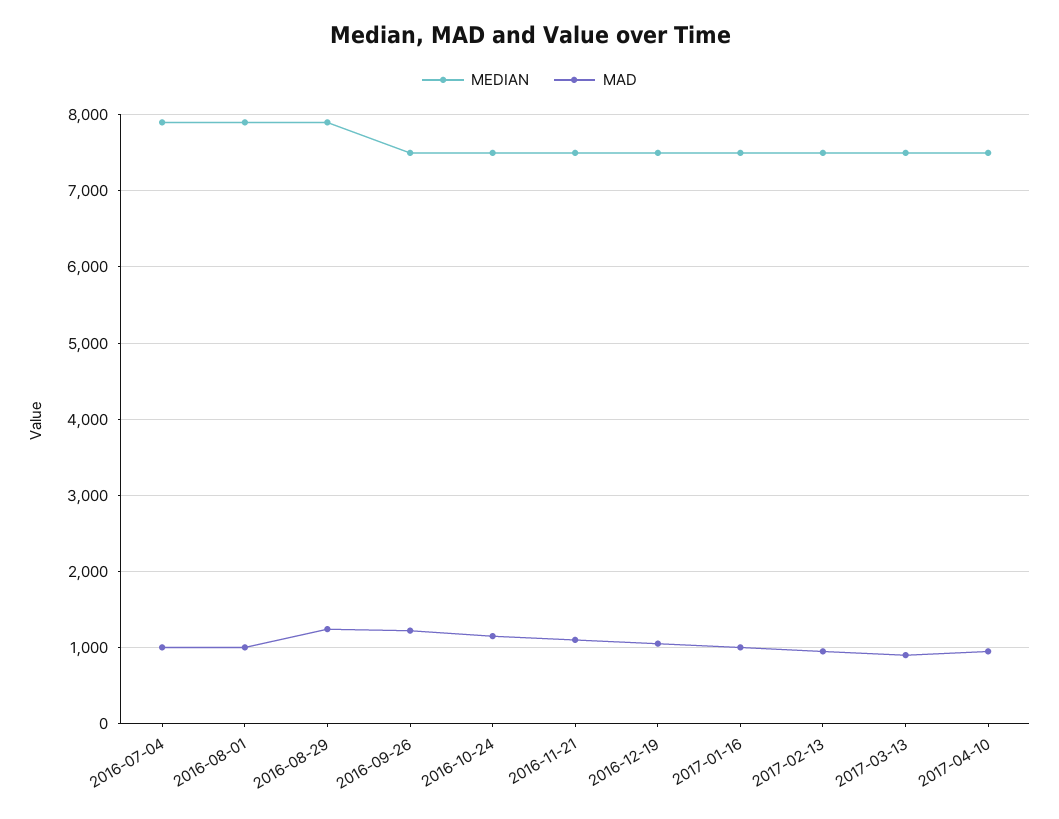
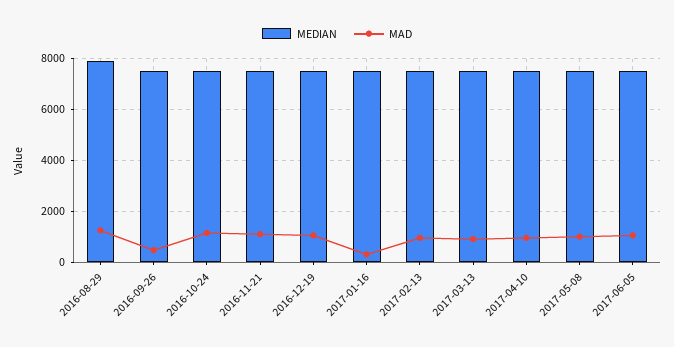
MEDIAN, 2016-07-04: 7900 -> none
MAD, 2016-07-04: 1000 -> none
MEDIAN, 2016-08-01: 7900 -> none
MAD, 2016-08-01: 1000 -> none
MAD, 2016-09-26: 1200 -> 500
MAD, 2017-01-16: 1000 -> 250
MEDIAN, 2017-05-08: none -> 7500
MAD, 2017-05-08: none -> 1000
MEDIAN, 2017-06-05: none -> 7500
MAD, 2017-06-05: none -> 1000

